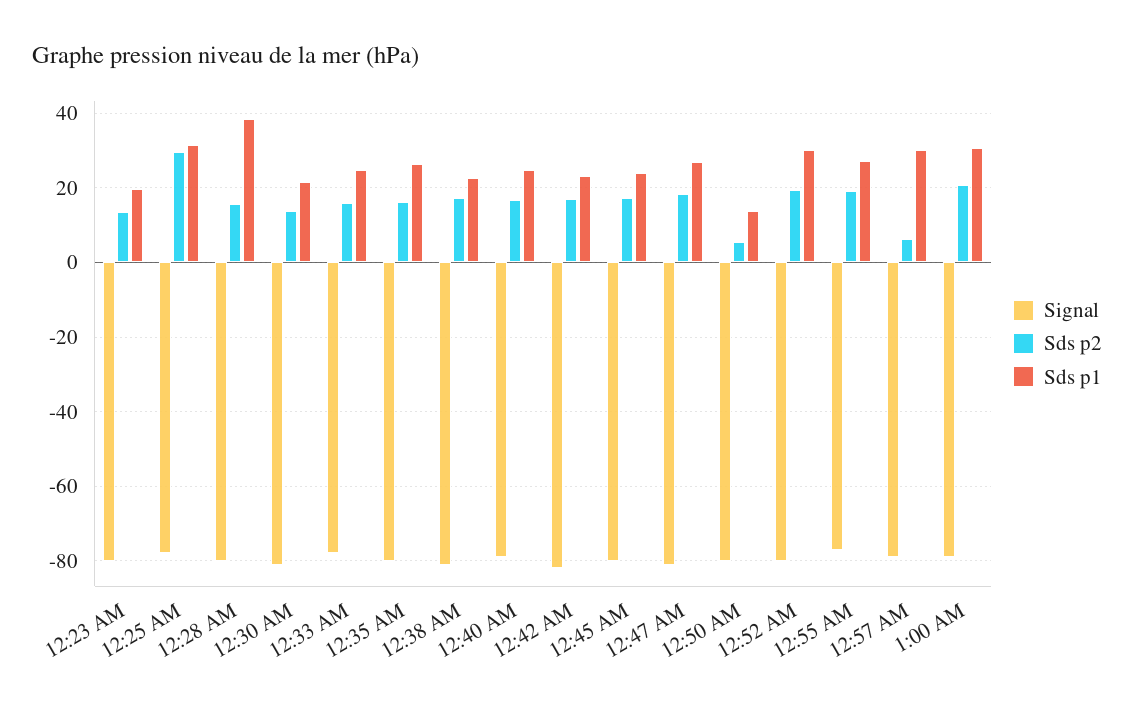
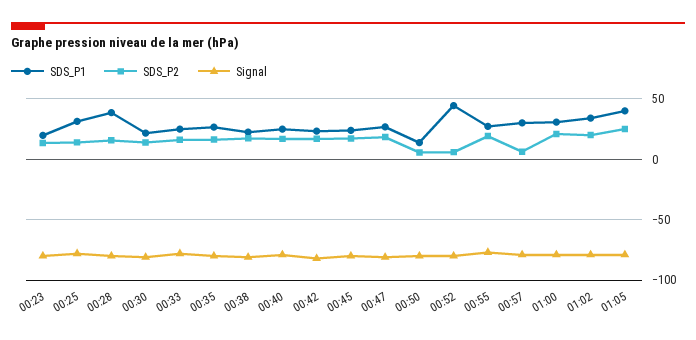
Sds p2, 12:25 AM: 30 -> 15
Sds p2, 12:52 AM: 20 -> 5
Sds p1, 12:52 AM: 30 -> 45
Sds p1, 01:02: none -> 35
Sds p2, 01:02: none -> 20
Signal, 01:02: none -> -80
Sds p1, 01:05: none -> 40
Sds p2, 01:05: none -> 25
Signal, 01:05: none -> -80

